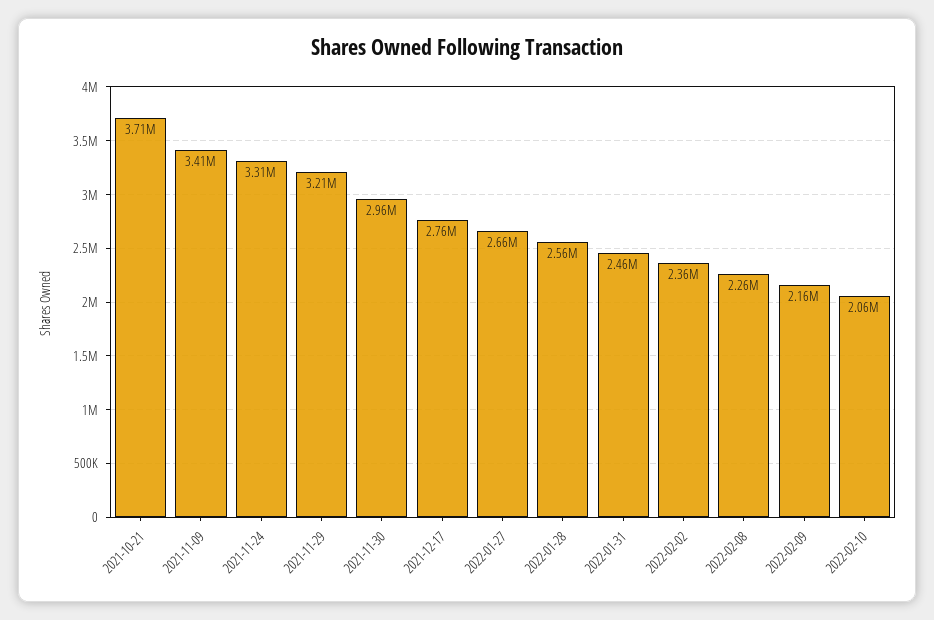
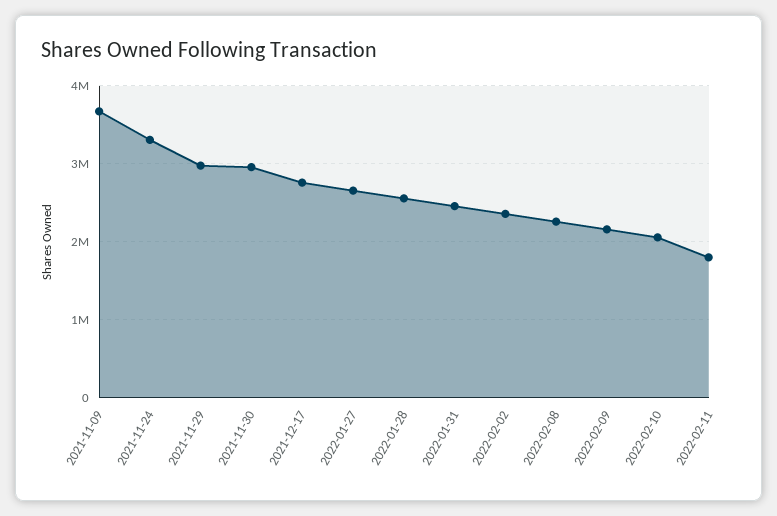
2021-10-21: 3710000 -> none
2021-11-09: 3410000 -> 3700000
2021-11-29: 3210000 -> 3000000
2022-02-11: none -> 1800000

